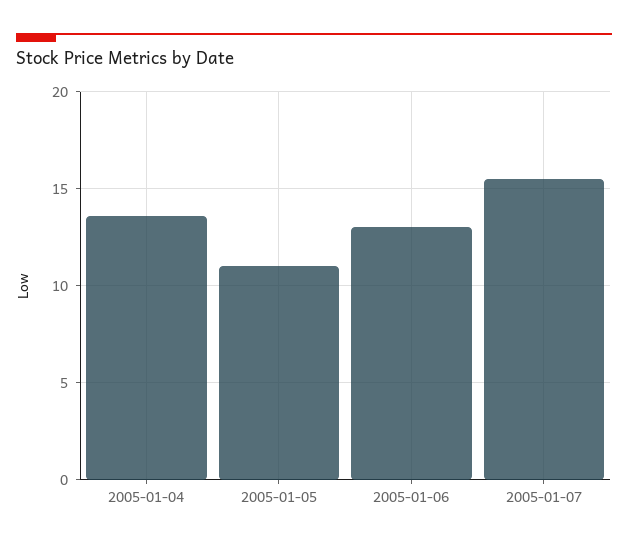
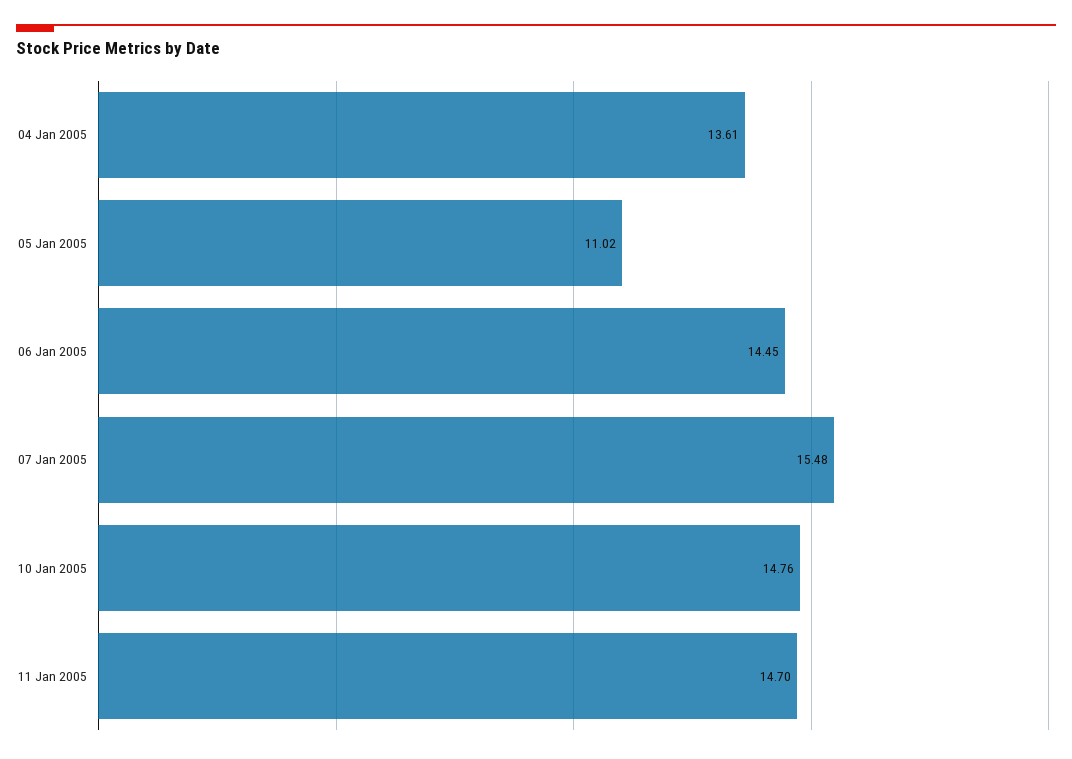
2005-01-06: 13 -> 14.45
10 Jan 2005: none -> 14.76
11 Jan 2005: none -> 14.7

